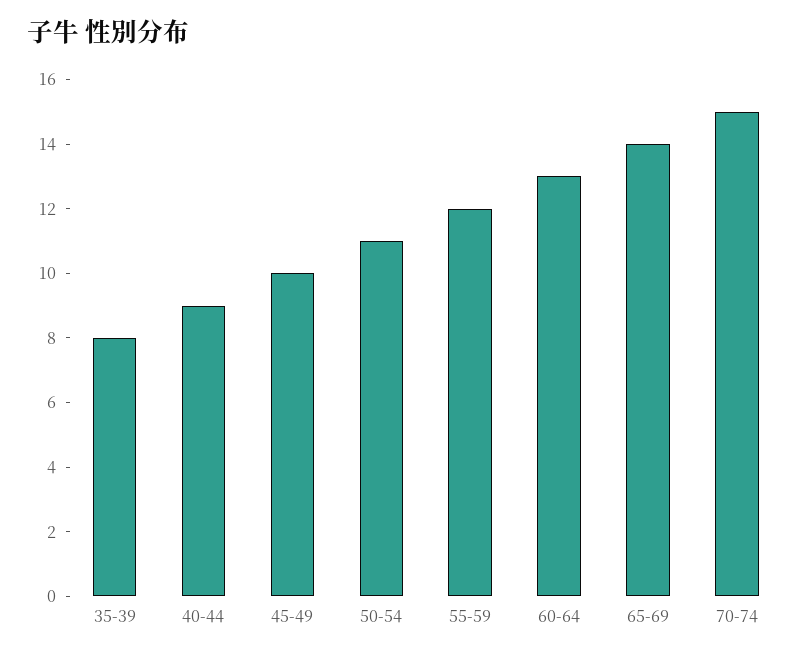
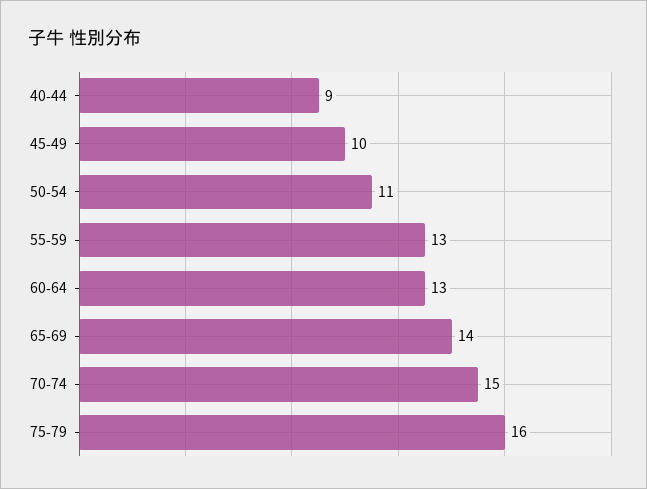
35-39: 8 -> none
55-59: 12 -> 13
75-79: none -> 16

